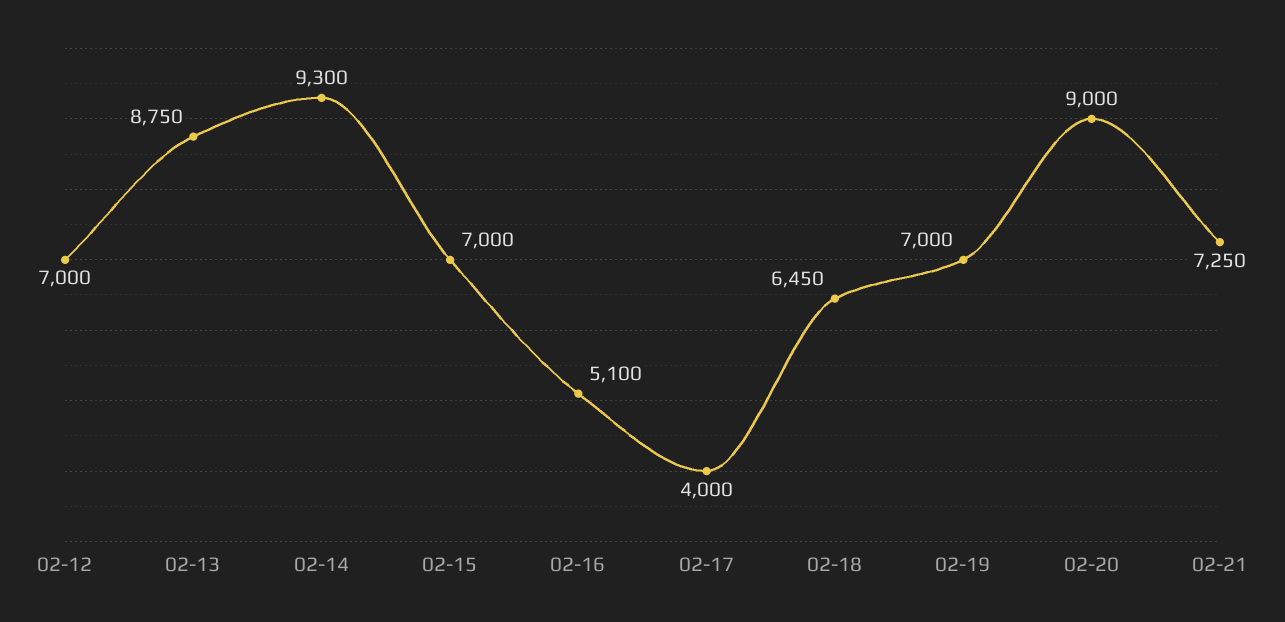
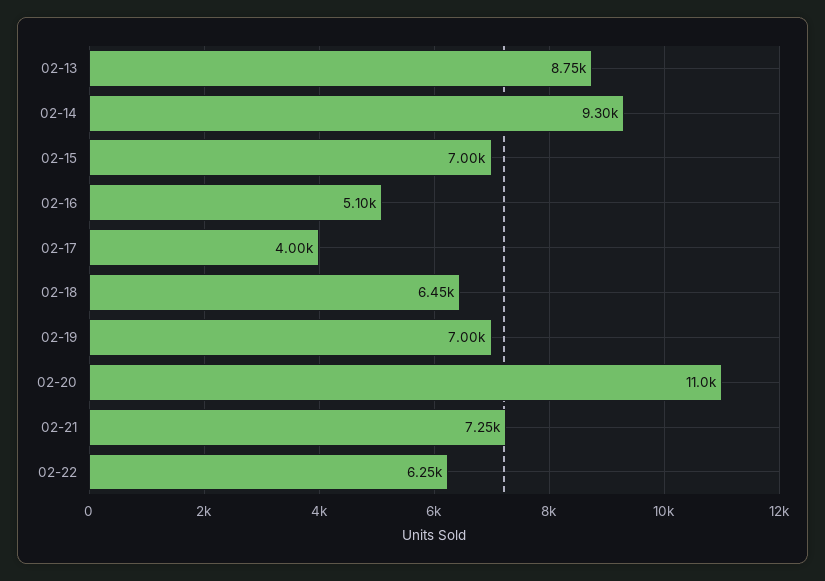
02-12: 7000 -> none
02-20: 9000 -> 11000
02-22: none -> 6250

